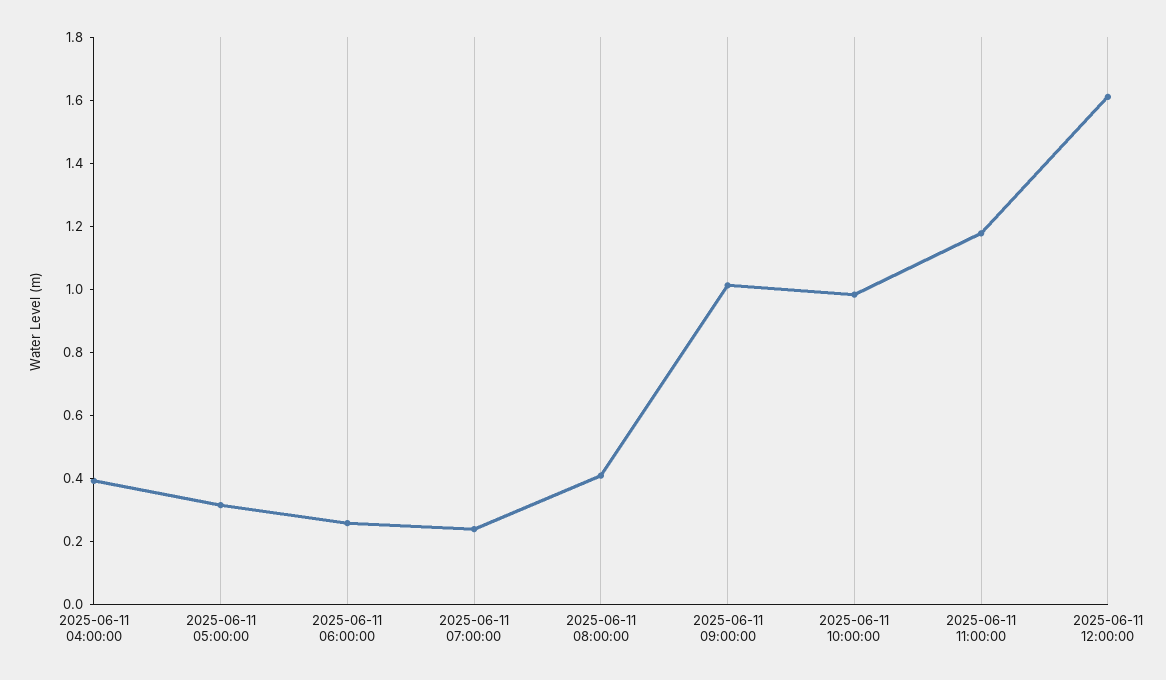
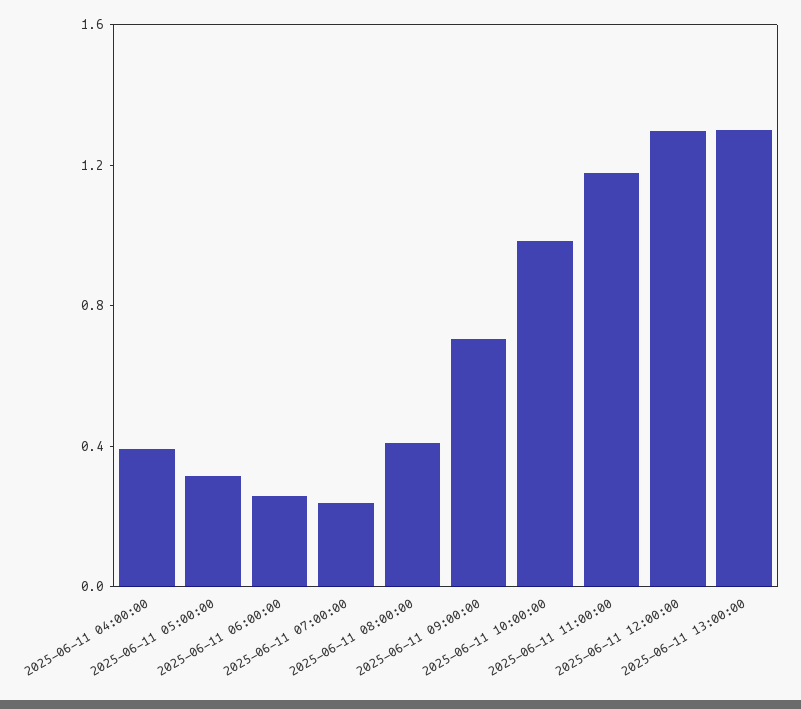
2025-06-11 09:00:00: 1 -> 0.7
2025-06-11 12:00:00: 1.6 -> 1.3
2025-06-11 13:00:00: none -> 1.3

